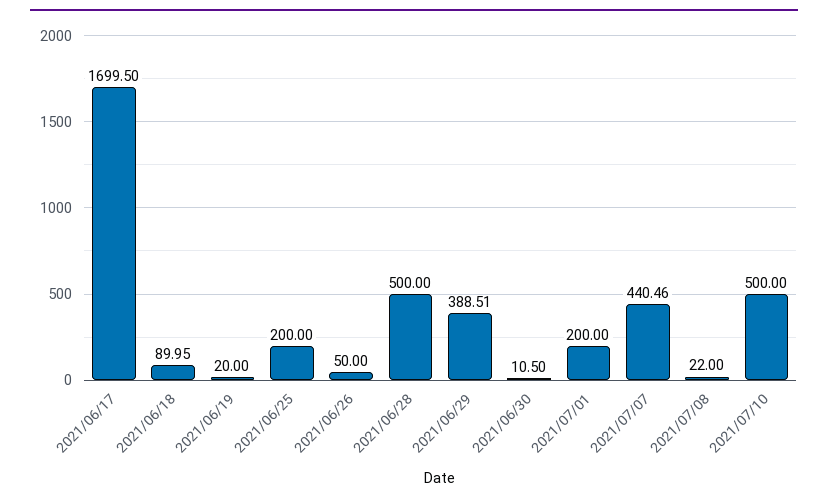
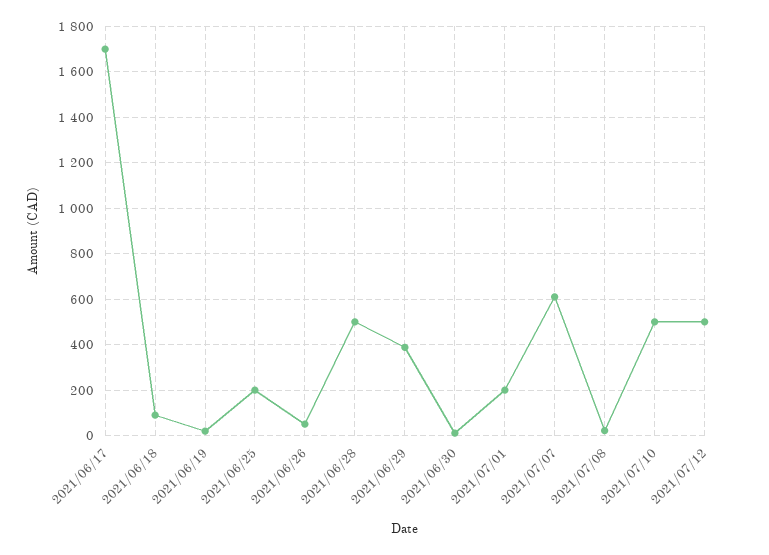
2021/07/07: 440.46 -> 600
2021/07/12: none -> 500

